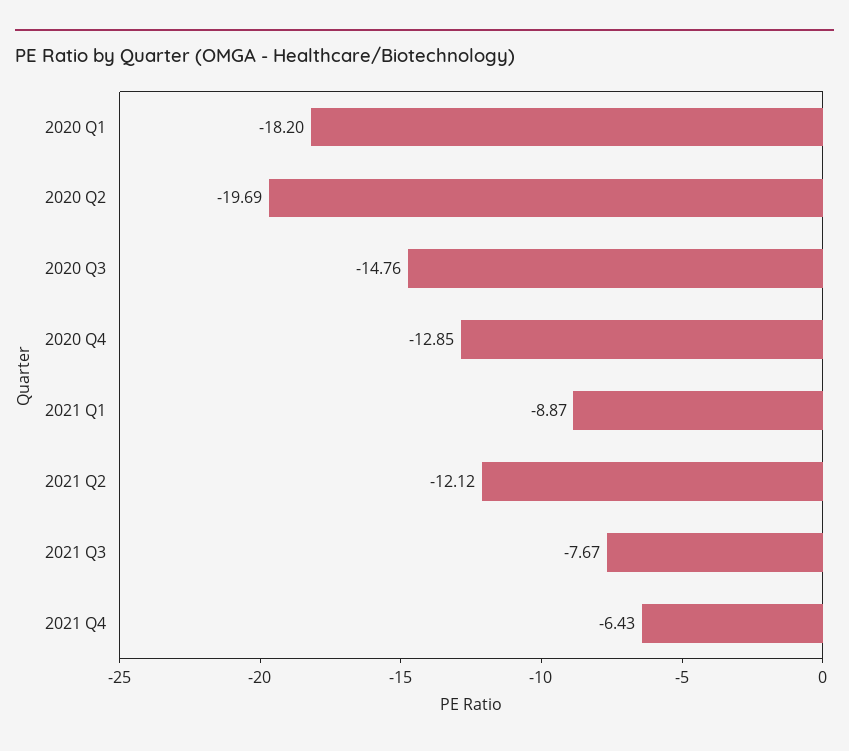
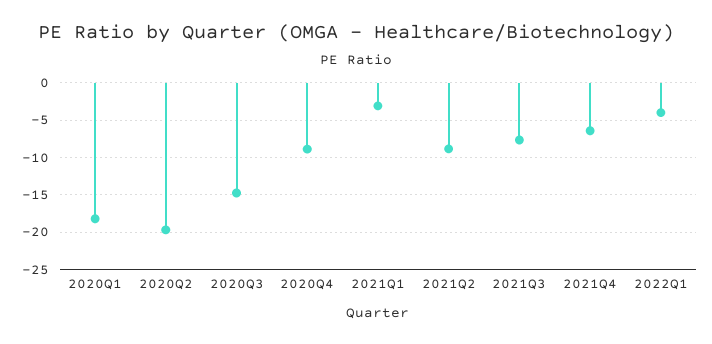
2020 Q4: -12.85 -> -9
2021 Q1: -8.87 -> -3
2021 Q2: -12.12 -> -9
2022Q1: none -> -4

